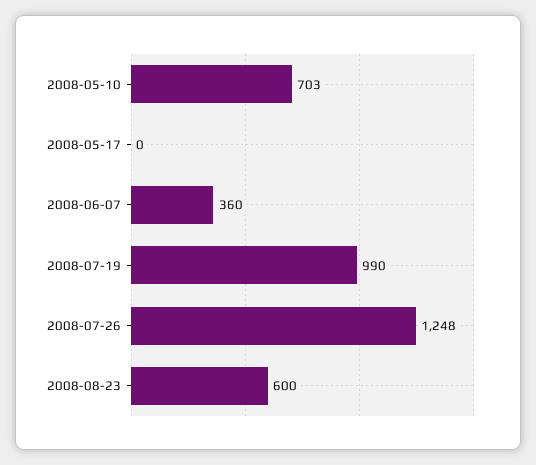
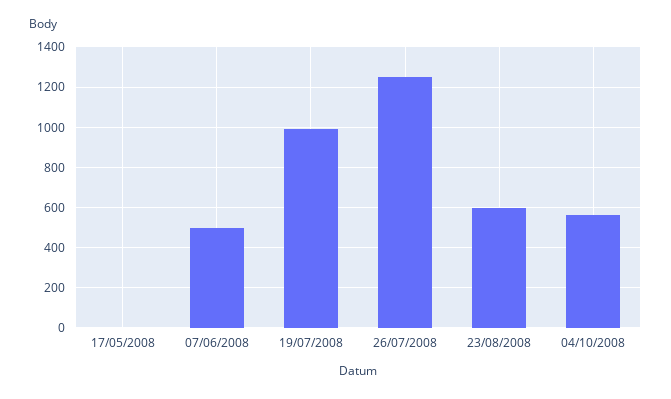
2008-05-10: 703 -> none
2008-06-07: 360 -> 500
04/10/2008: none -> 550

